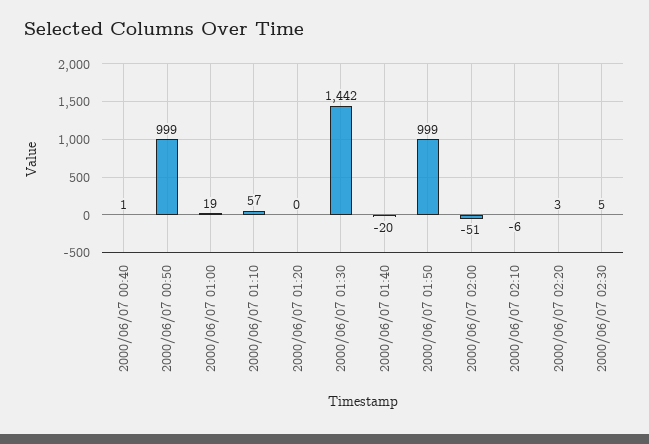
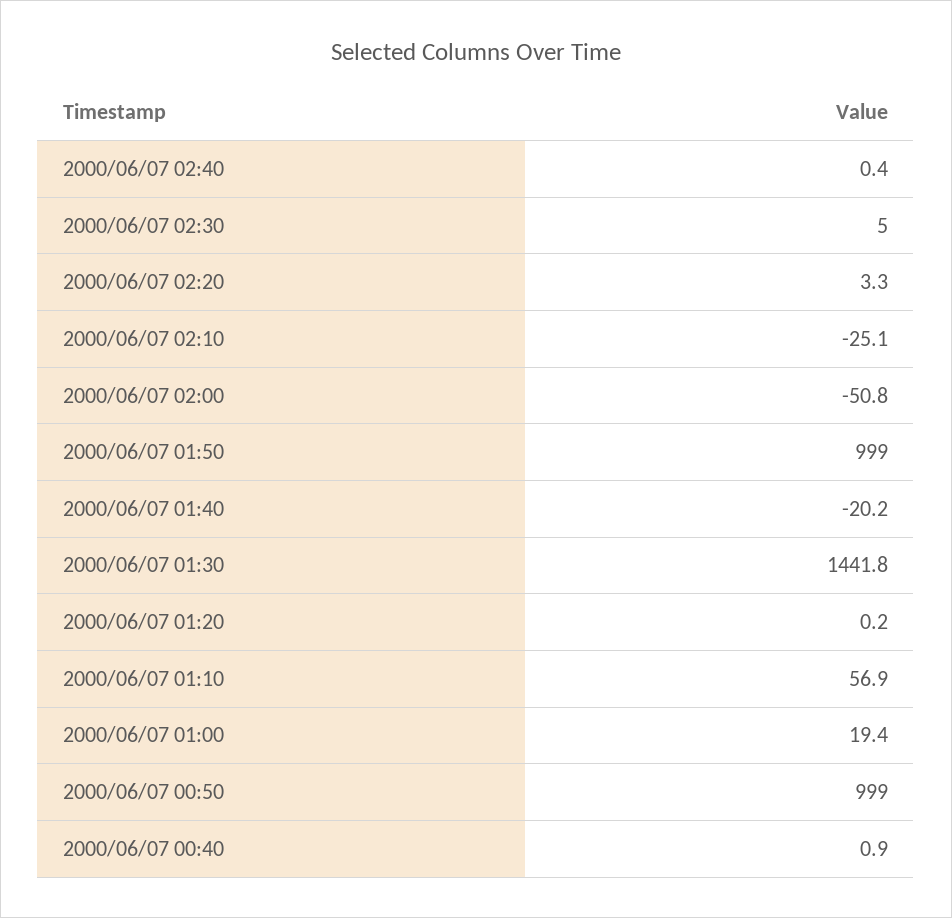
2000/06/07 02:10: -6 -> -25.1
2000/06/07 02:40: none -> 0.4

